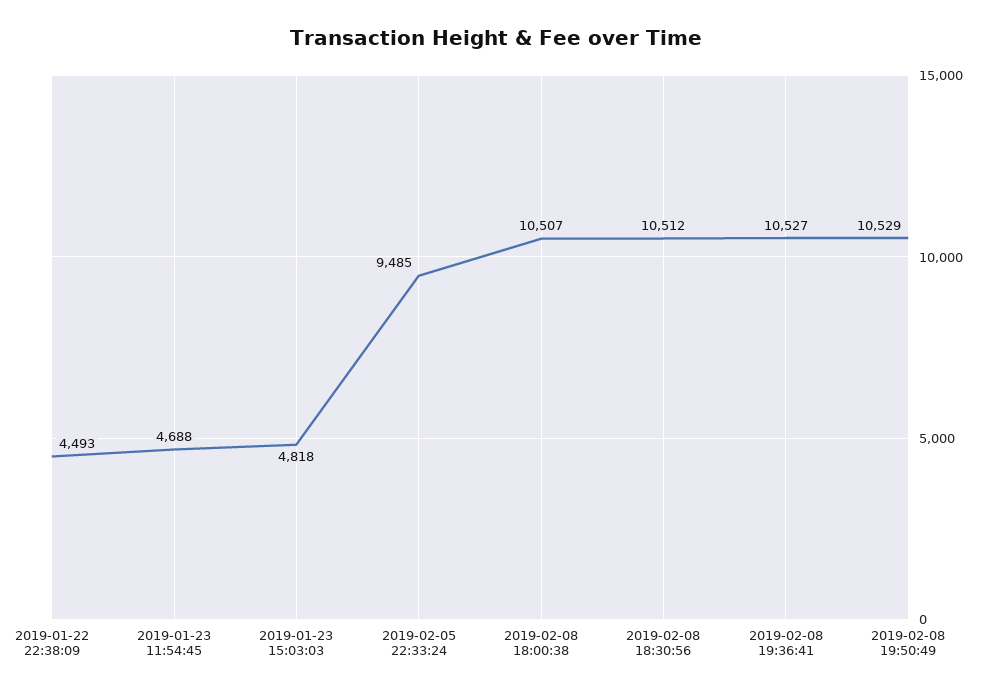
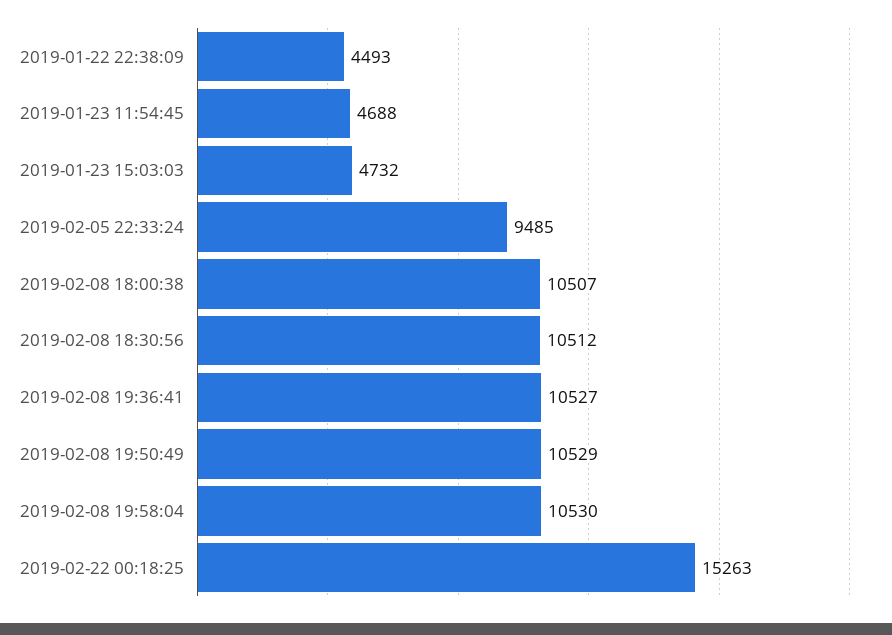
2019-01-23 15:03:03: 4818 -> 4732
2019-02-08 19:58:04: none -> 10530
2019-02-22 00:18:25: none -> 15263

